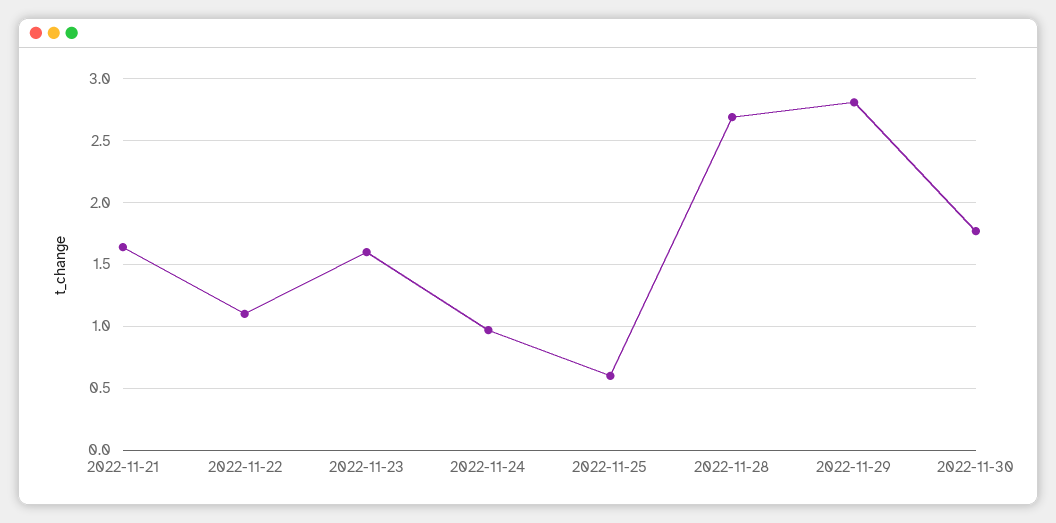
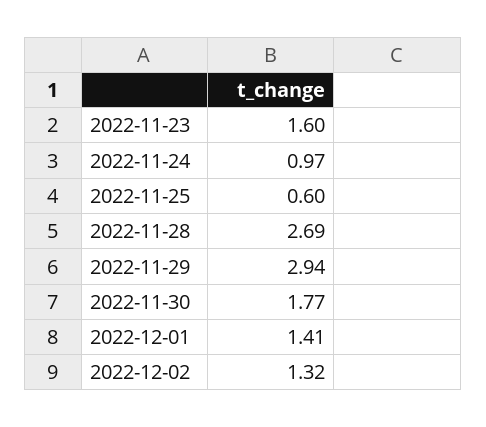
2022-11-21: 1.65 -> none
2022-11-22: 1.1 -> none
2022-11-29: 2.8 -> 2.94
2022-12-01: none -> 1.41
2022-12-02: none -> 1.32

